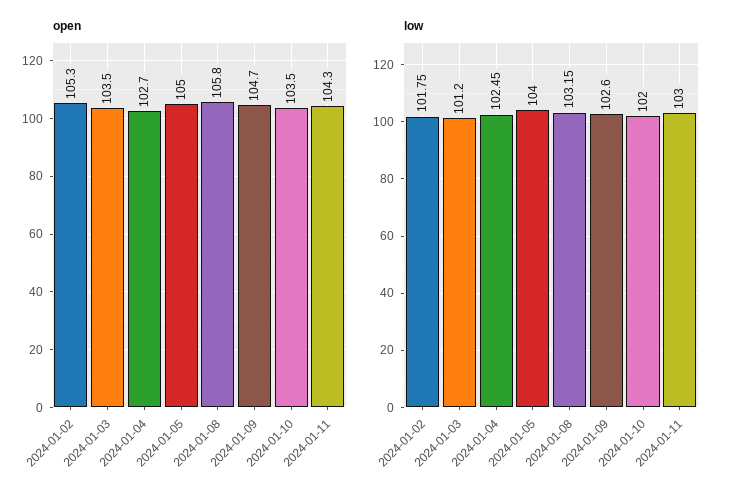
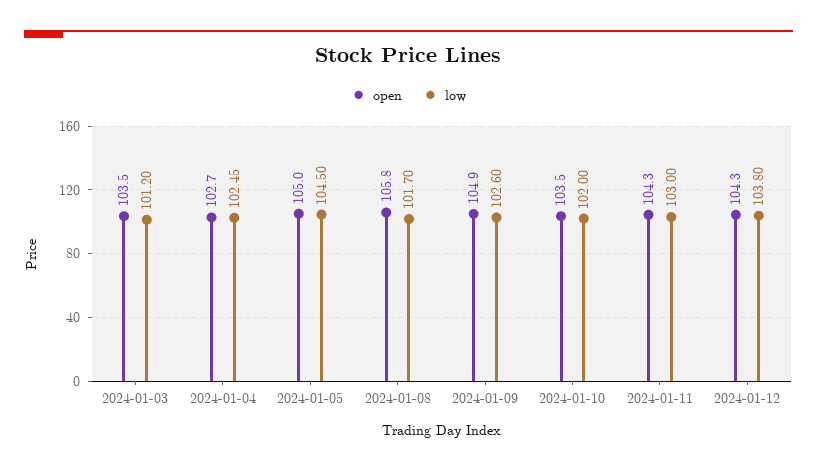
open, 2024-01-02: 105.3 -> none
open, 2024-01-09: 104.7 -> 104.9
low, 2024-01-02: 101.75 -> none
low, 2024-01-05: 104 -> 104.5
low, 2024-01-08: 103.15 -> 101.7
open, 2024-01-12: none -> 104.3
low, 2024-01-12: none -> 103.8

